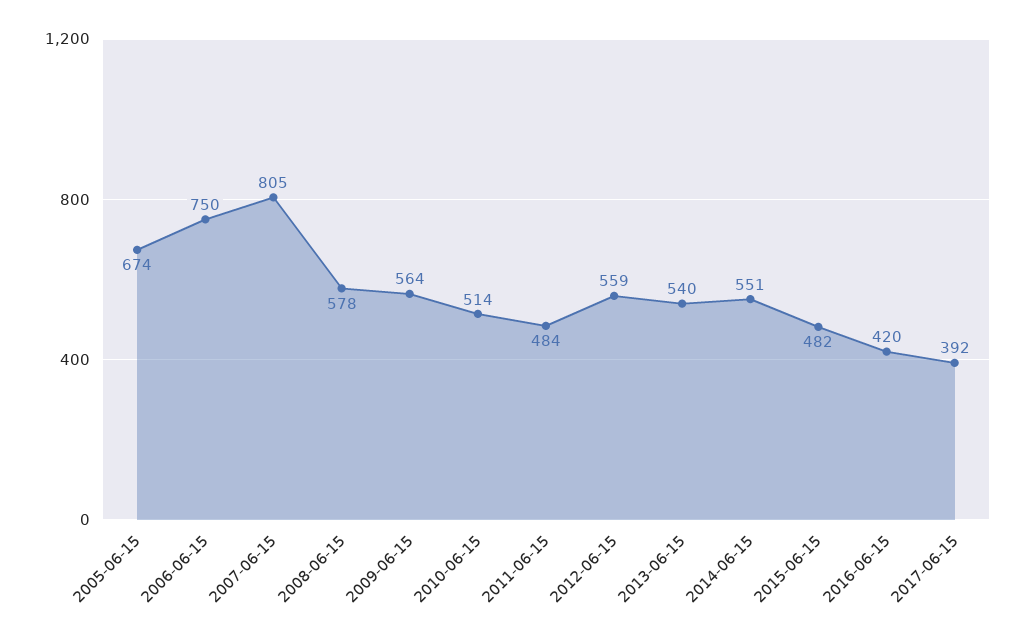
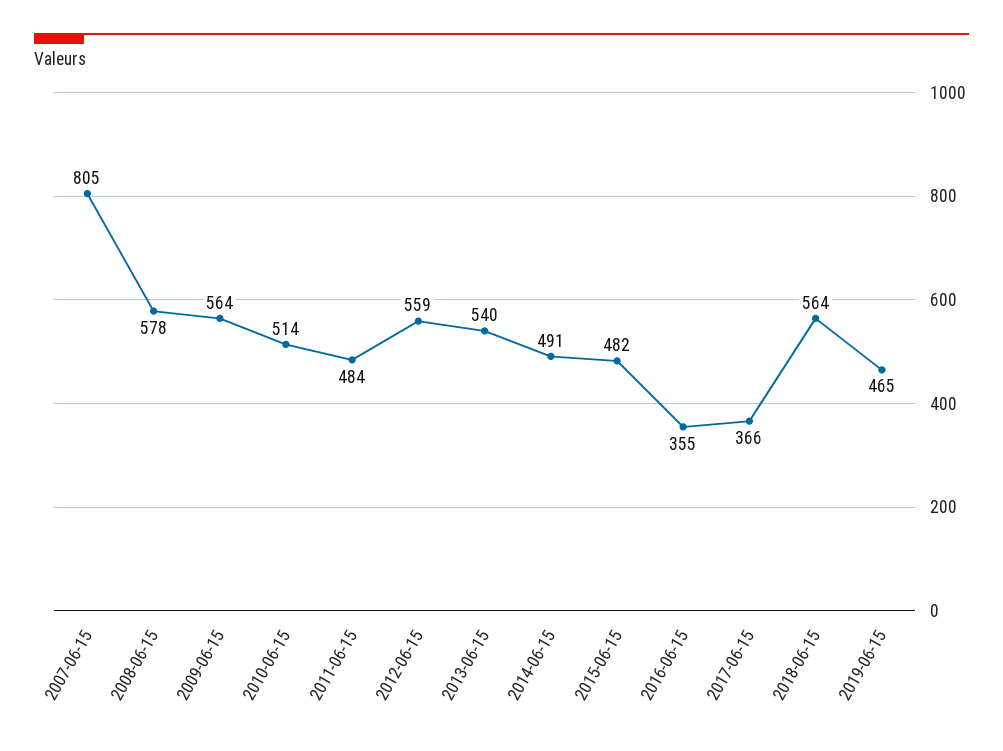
2005-06-15: 674 -> none
2006-06-15: 750 -> none
2014-06-15: 551 -> 491
2016-06-15: 420 -> 355
2017-06-15: 392 -> 366
2018-06-15: none -> 564
2019-06-15: none -> 465

